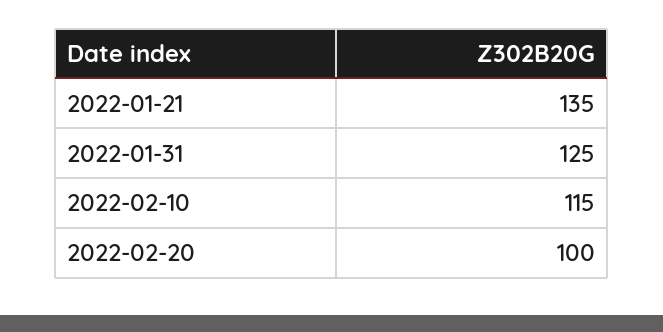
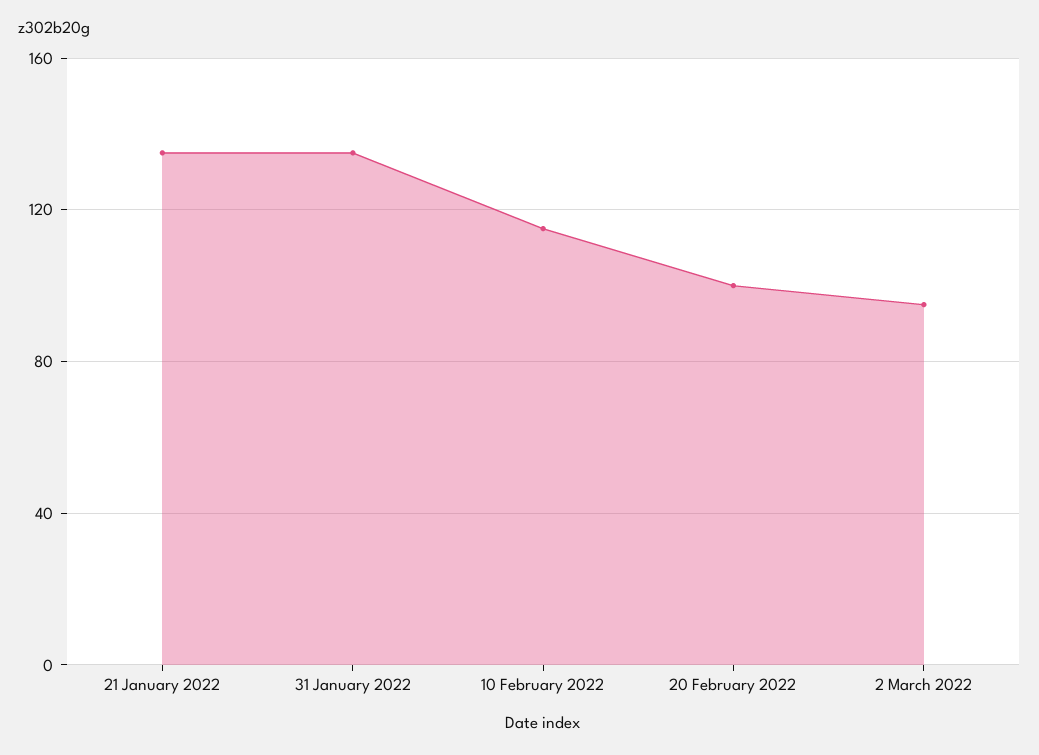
2022-01-31: 125 -> 135
2 March 2022: none -> 95

